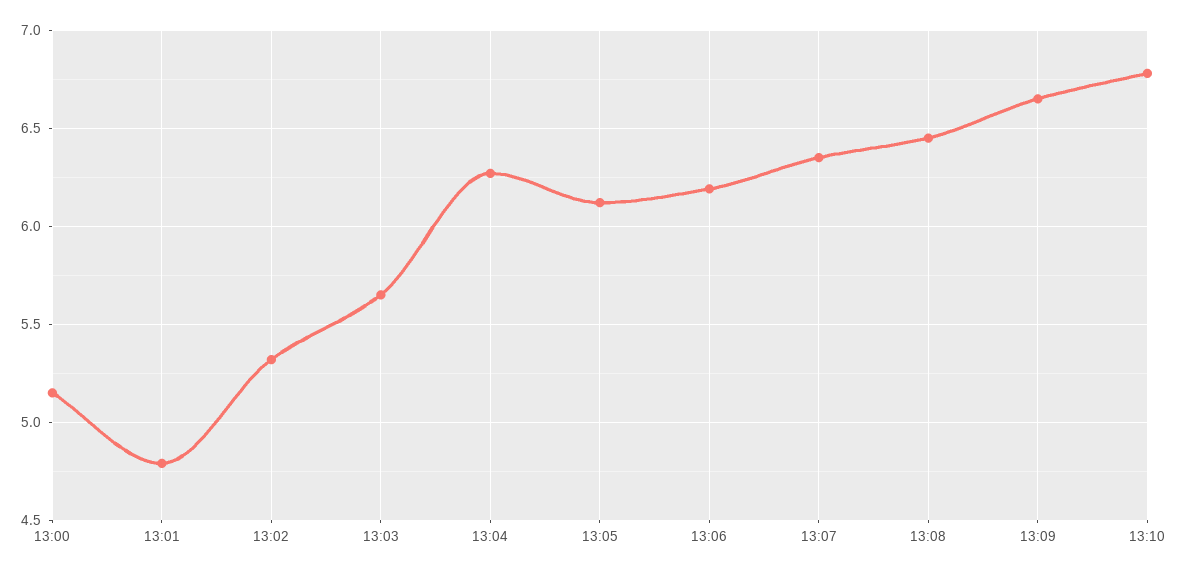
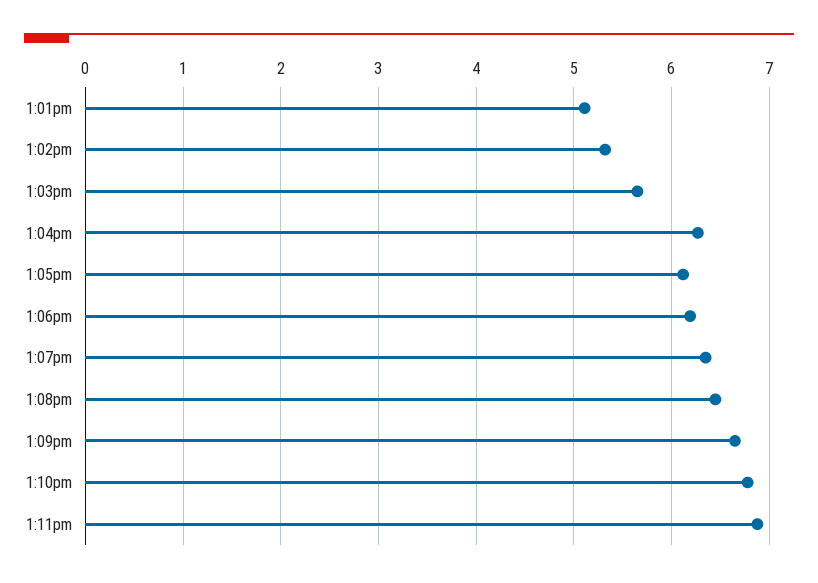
13:00: 5.15 -> none
13:01: 4.8 -> 5.1
1:11pm: none -> 6.9

